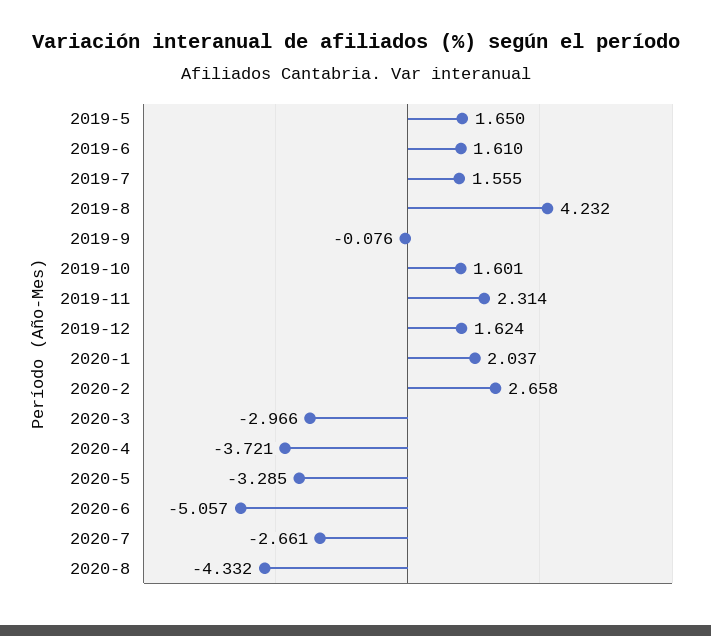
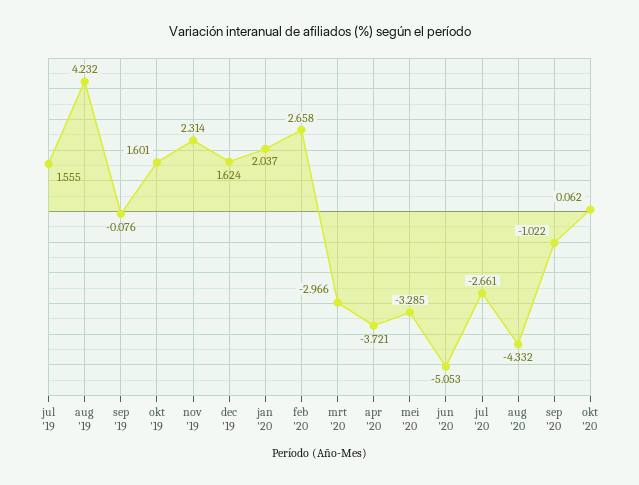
2019-5: 1.65 -> none
2019-6: 1.61 -> none
2020-6: -5.057 -> -5.053
sep '20: none -> -1.022
okt '20: none -> 0.062

